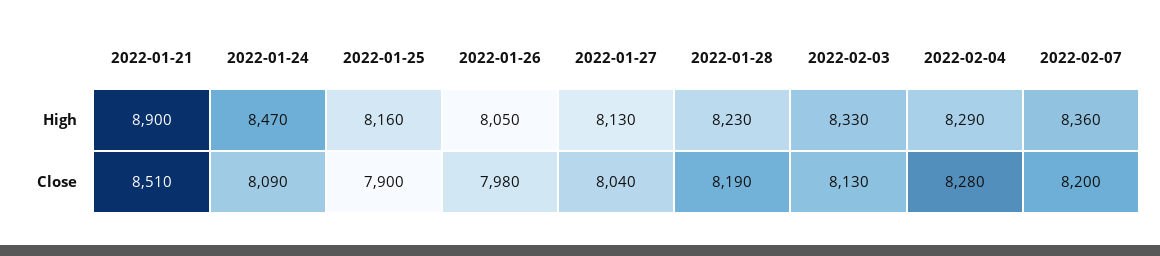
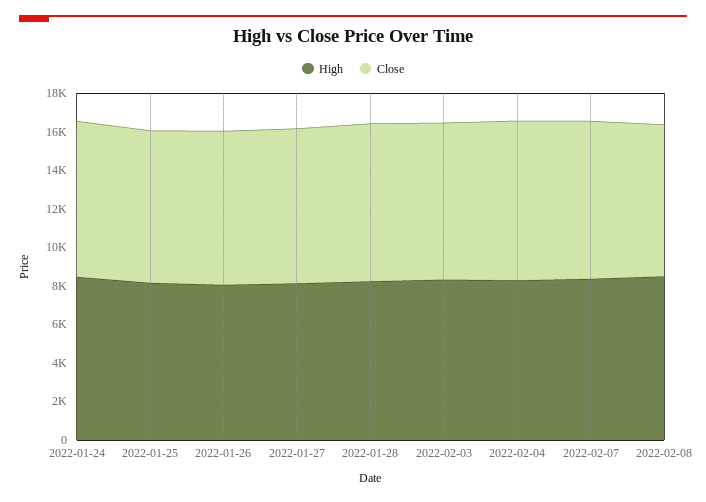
High, 2022-01-21: 8900 -> none
Close, 2022-01-21: 8510 -> none
High, 2022-02-08: none -> 8500
Close, 2022-02-08: none -> 8000

